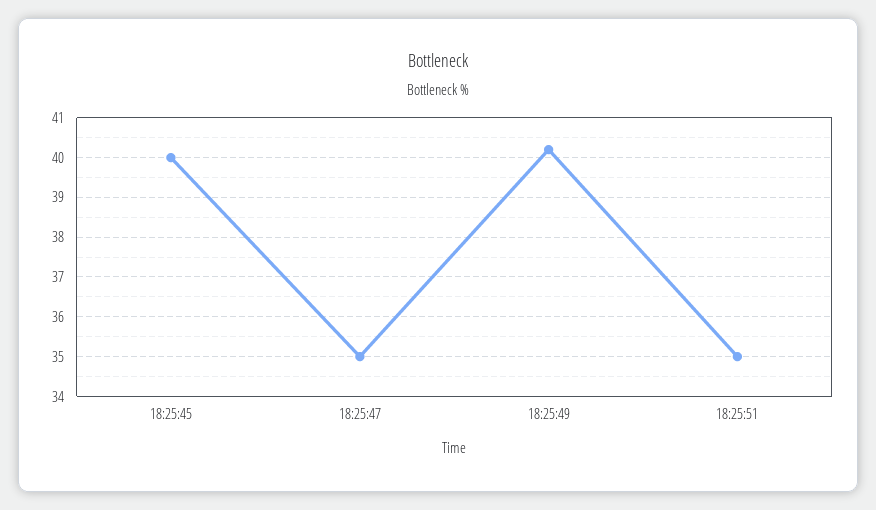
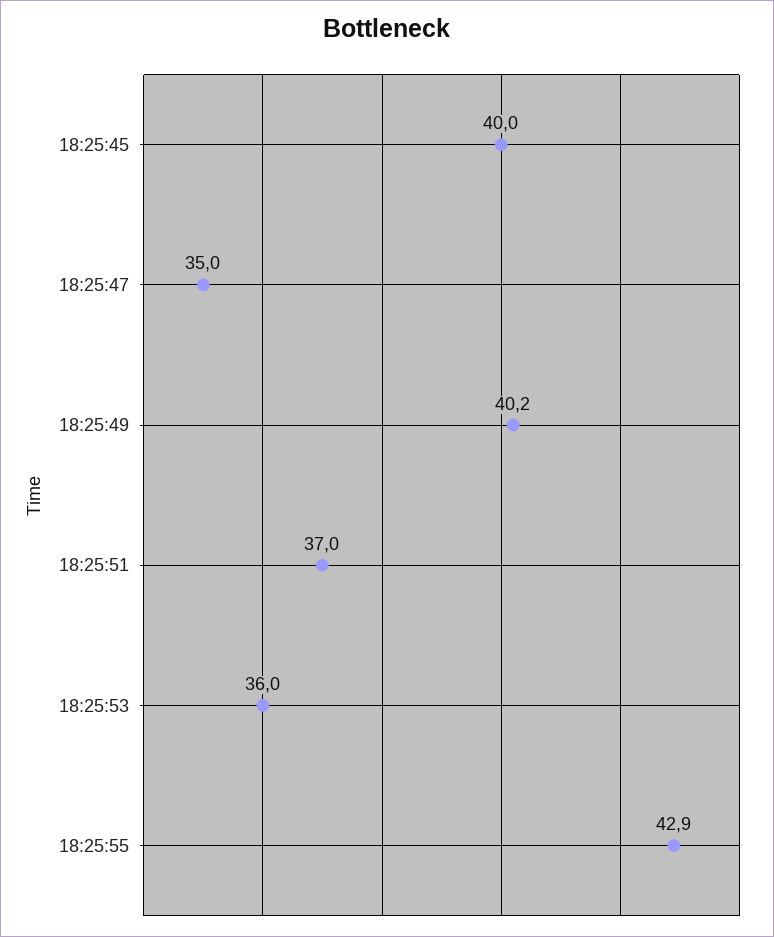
18:25:51: 35 -> 37
18:25:53: none -> 36
18:25:55: none -> 42.9

